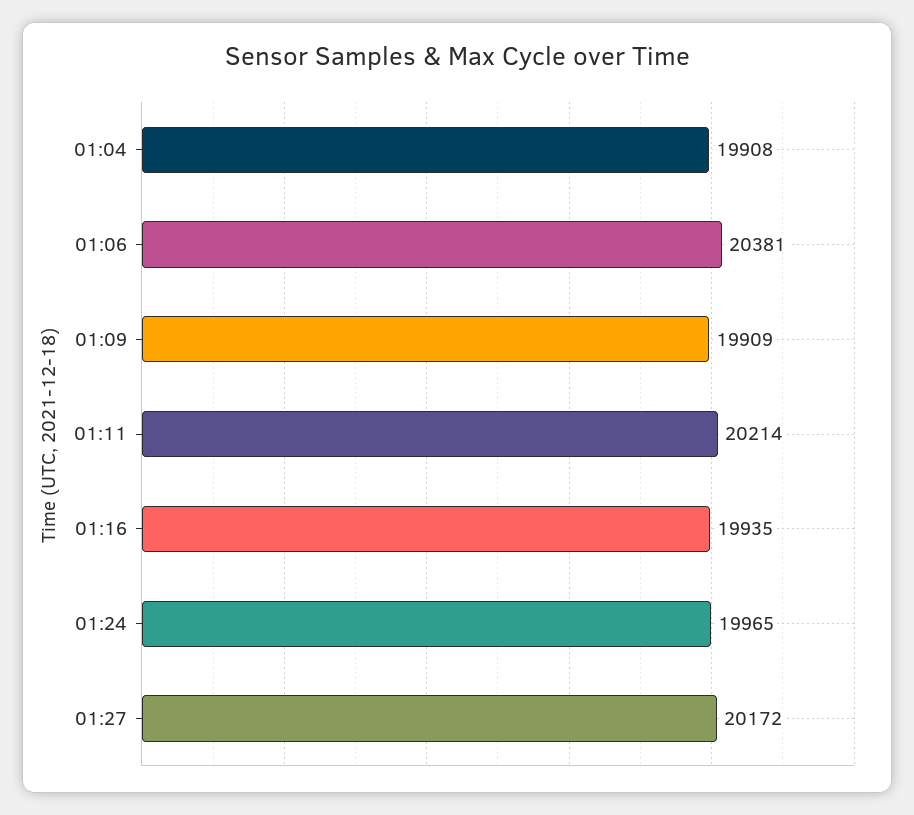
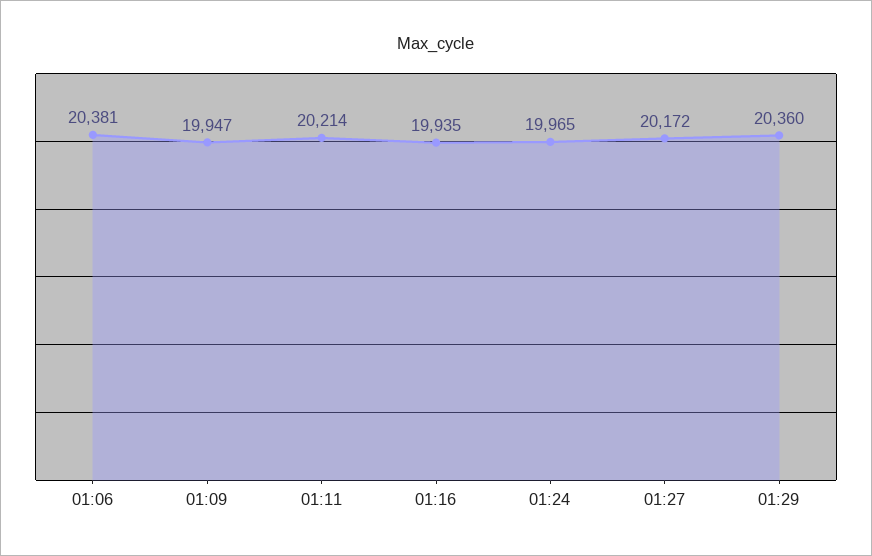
01:04: 19908 -> none
01:09: 19909 -> 19947
01:29: none -> 20360

